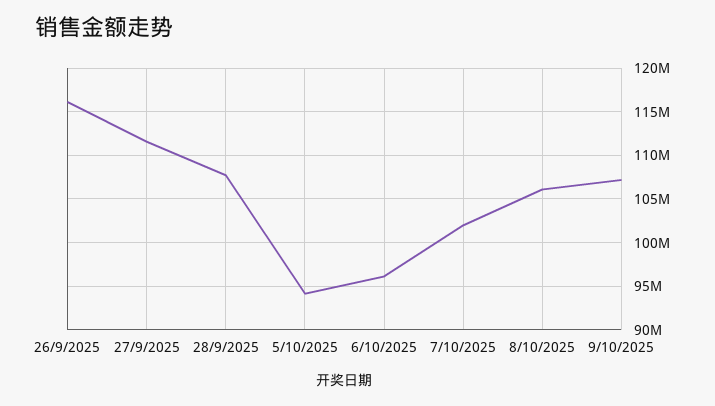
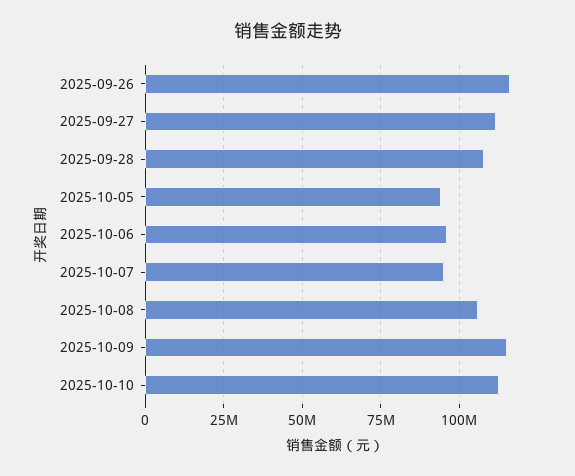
7/10/2025: 102000000 -> 95000000
9/10/2025: 107000000 -> 115000000
2025-10-10: none -> 112500000

